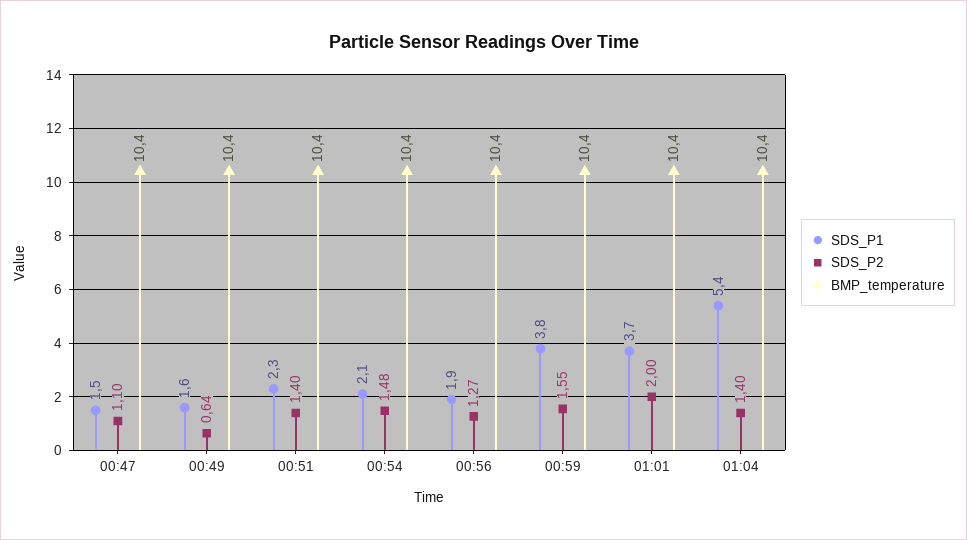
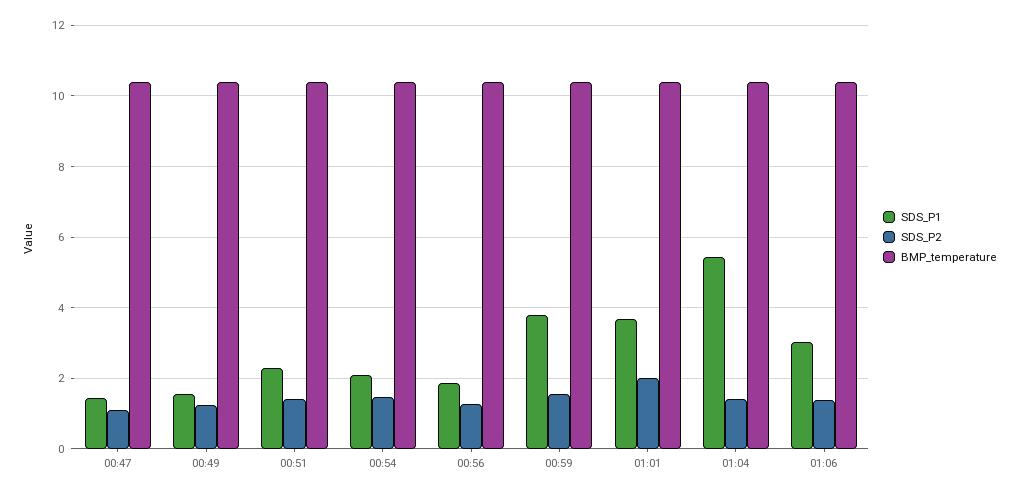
SDS_P2, 00:49: 0.64 -> 1.2
SDS_P1, 01:06: none -> 3
SDS_P2, 01:06: none -> 1.4
BMP_temperature, 01:06: none -> 10.4

